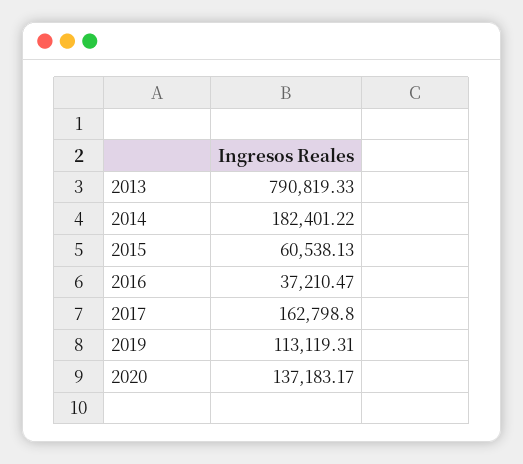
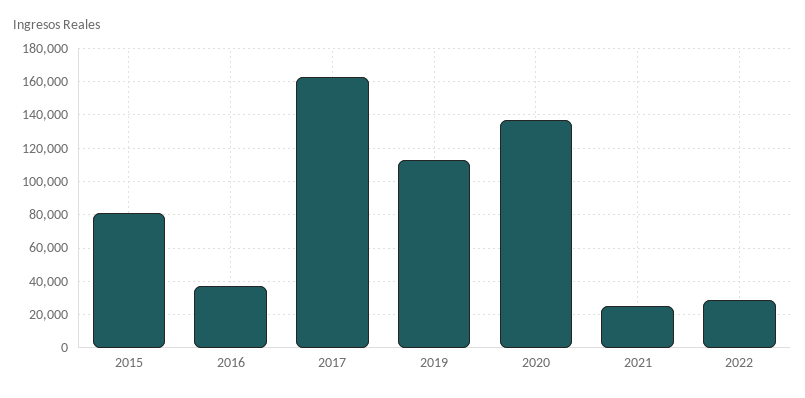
2013: 790819.33 -> none
2014: 182401.22 -> none
2015: 60538.13 -> 80000
2021: none -> 25000
2022: none -> 30000

